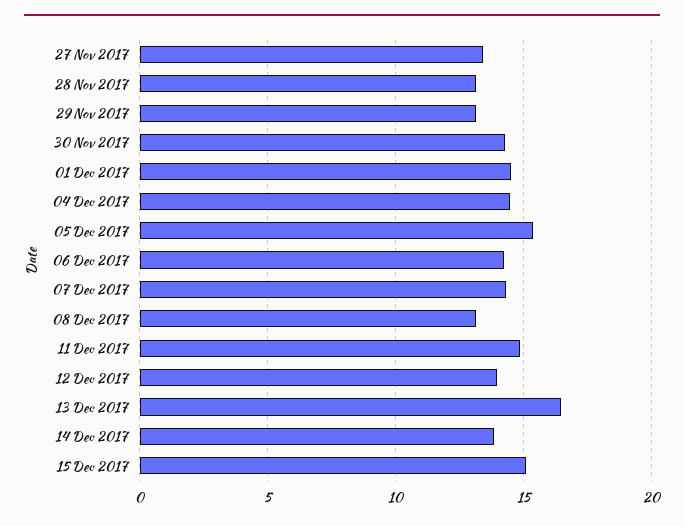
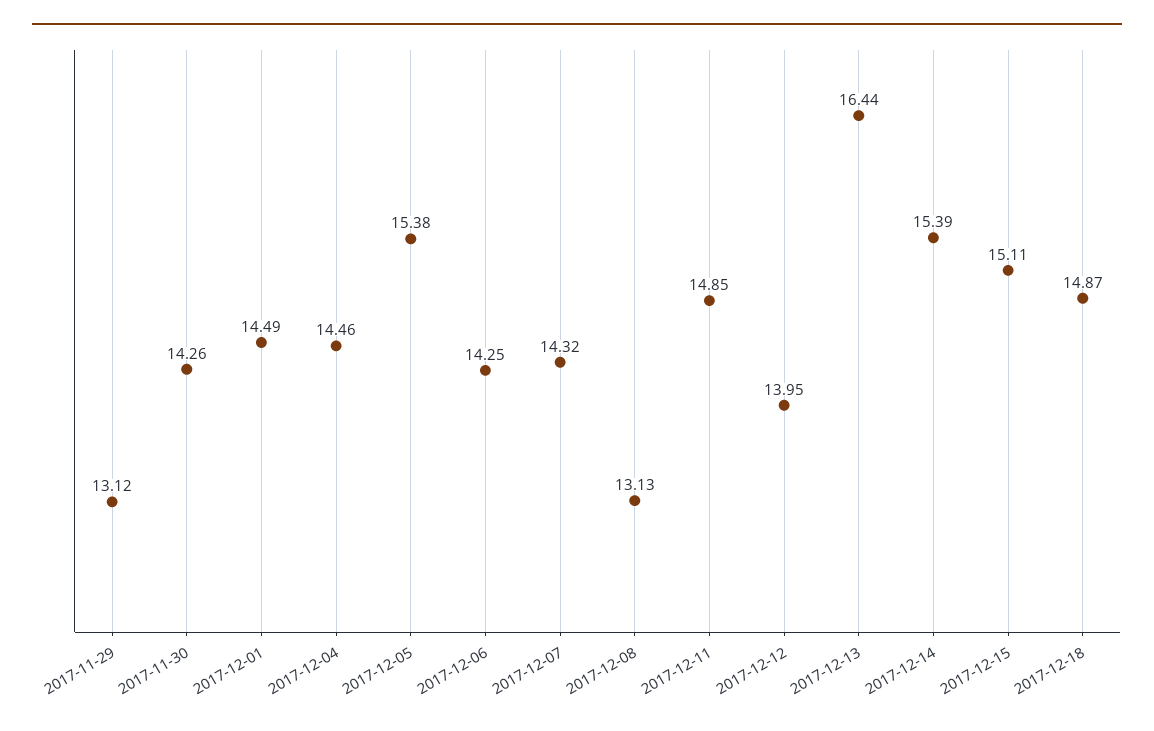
27 Nov 2017: 13.5 -> none
28 Nov 2017: 13 -> none
14 Dec 2017: 14 -> 15.39
2017-12-18: none -> 14.87

